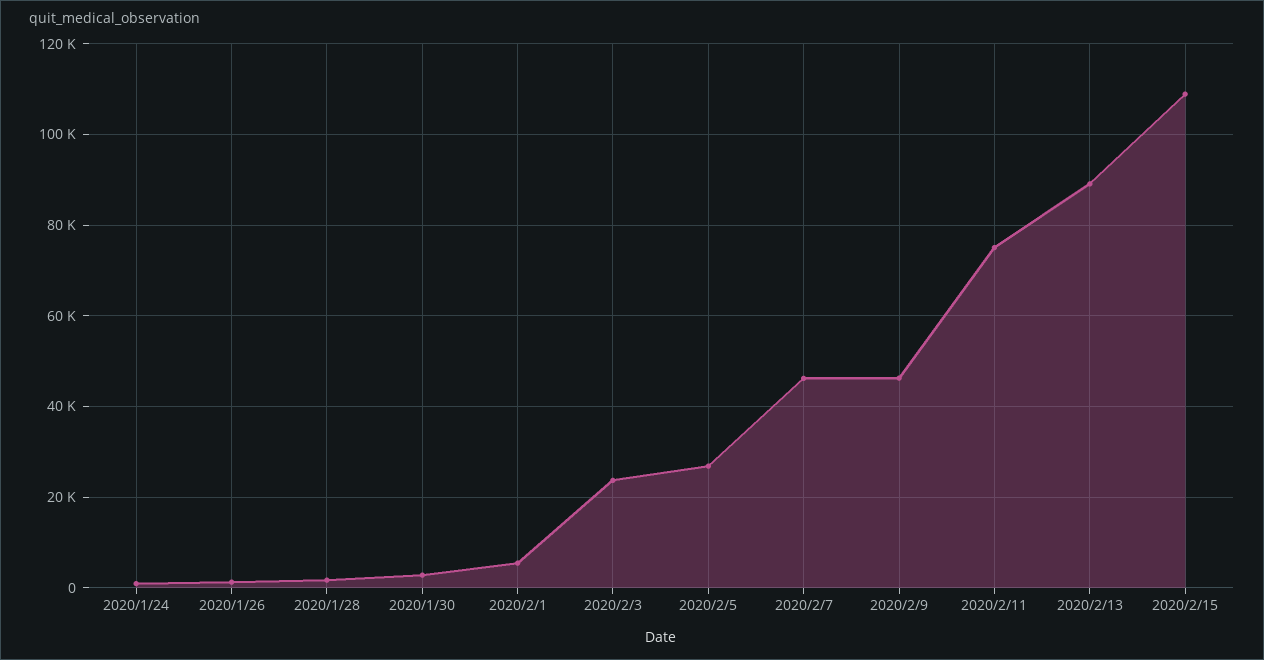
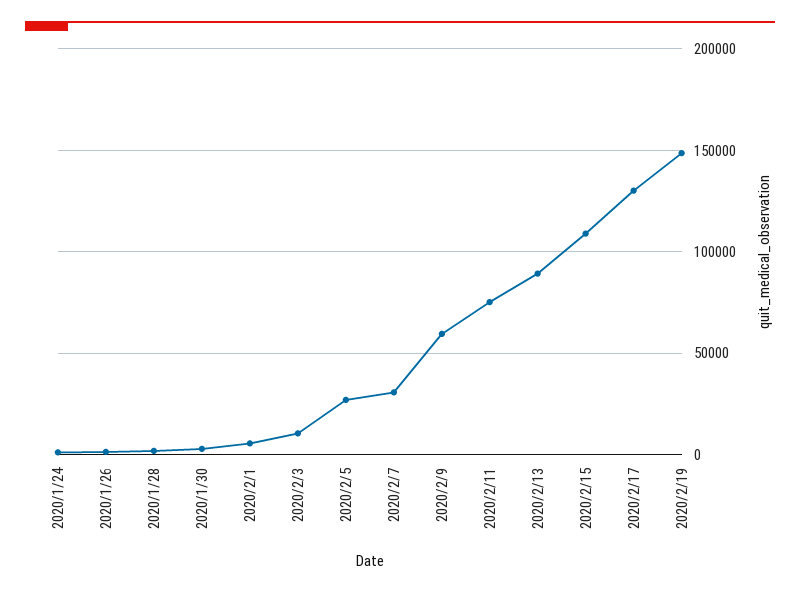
2020/2/3: 24000 -> 10000
2020/2/7: 46000 -> 30000
2020/2/9: 46000 -> 60000
2020/2/17: none -> 130000
2020/2/19: none -> 150000

